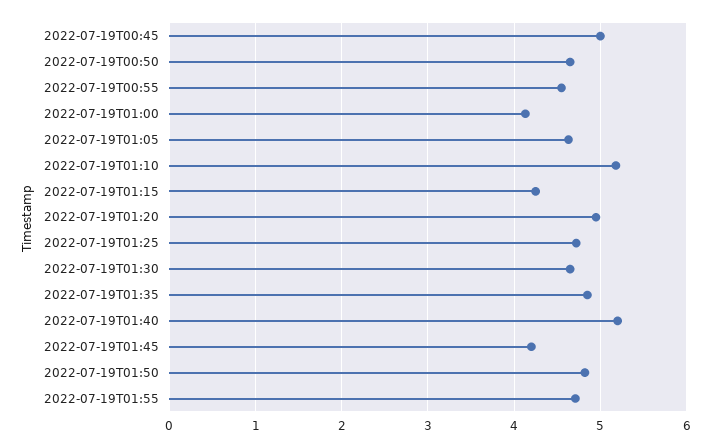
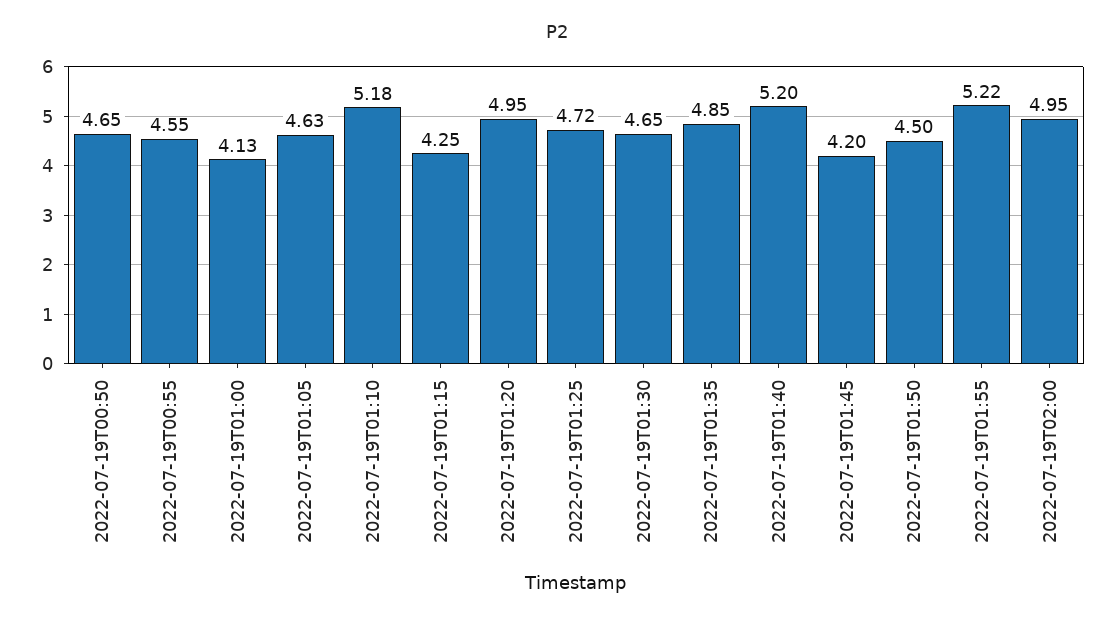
2022-07-19T00:45: 5 -> none
2022-07-19T01:50: 4.8 -> 4.5
2022-07-19T01:55: 4.7 -> 5.22
2022-07-19T02:00: none -> 4.95

